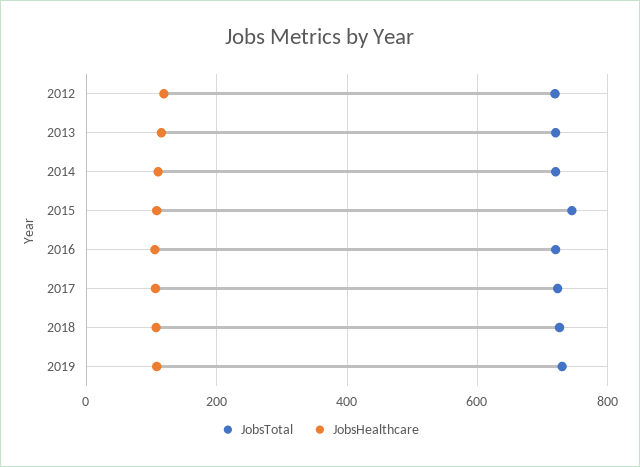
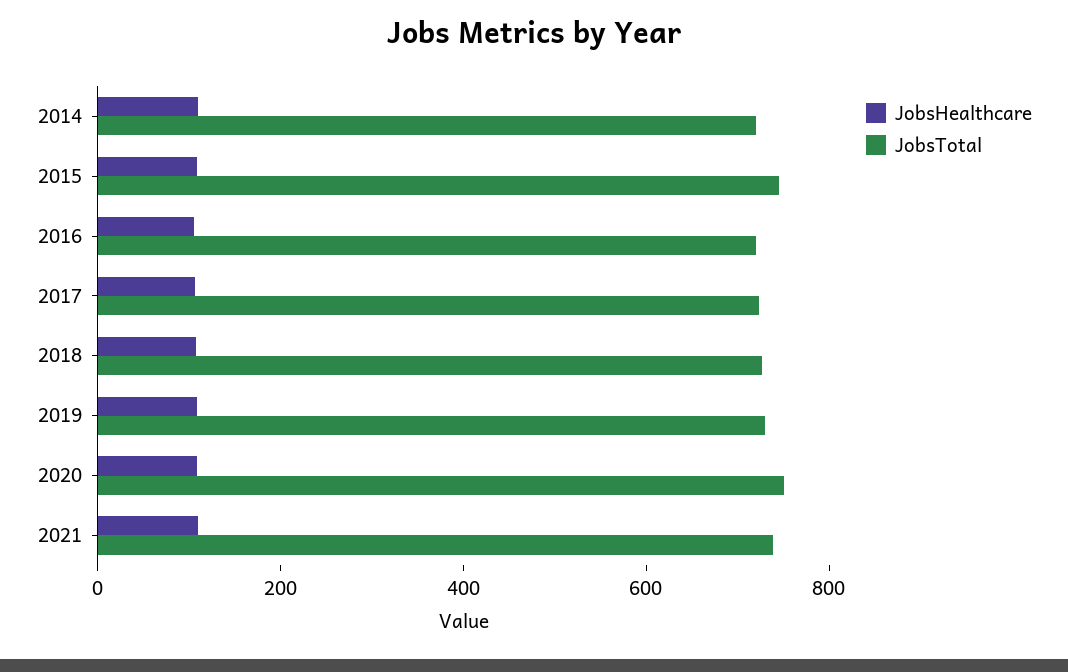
JobsTotal, 2012: 720 -> none
JobsHealthcare, 2012: 120 -> none
JobsTotal, 2013: 720 -> none
JobsHealthcare, 2013: 120 -> none
JobsHealthcare, 2020: none -> 100
JobsTotal, 2020: none -> 750
JobsHealthcare, 2021: none -> 100
JobsTotal, 2021: none -> 750

